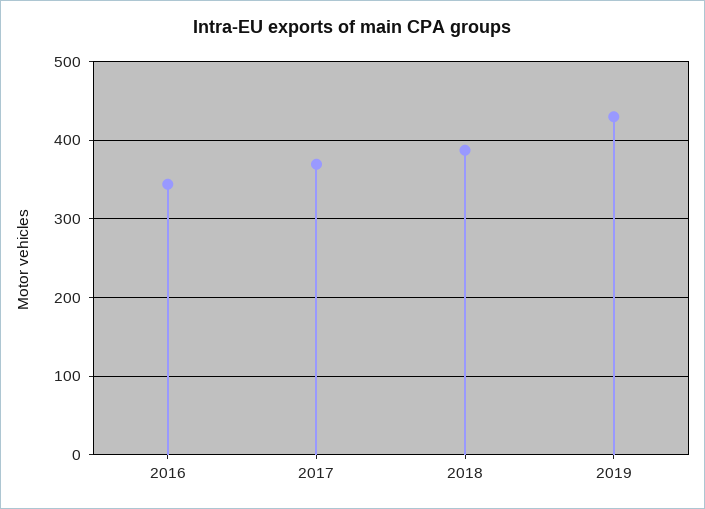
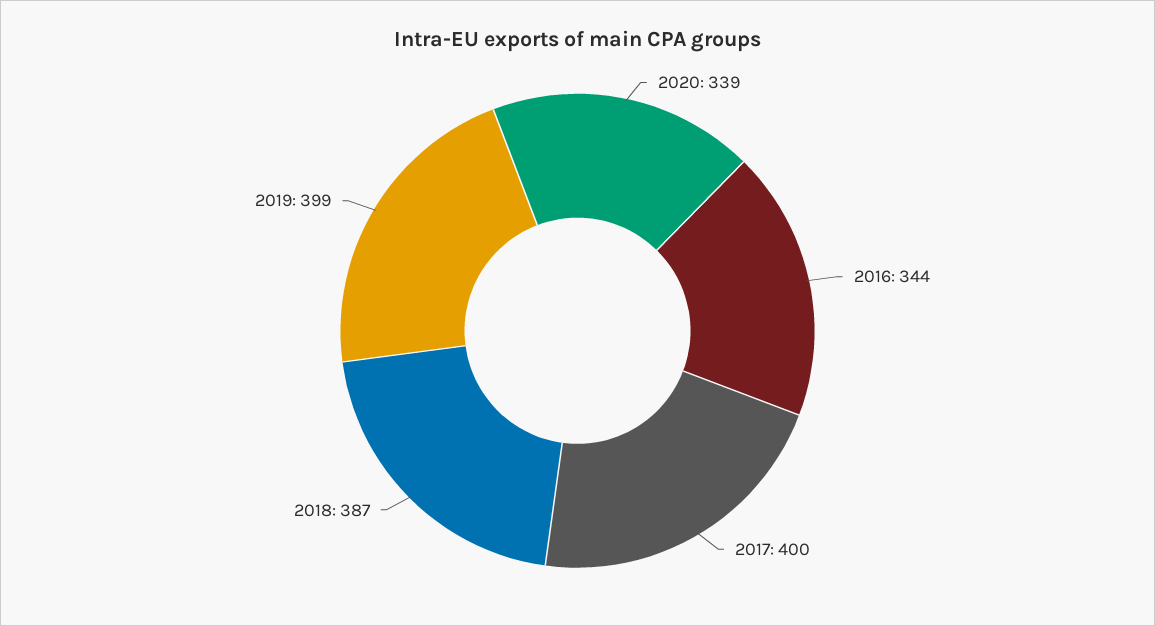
2017: 370 -> 400
2019: 430 -> 399
2020: none -> 339

